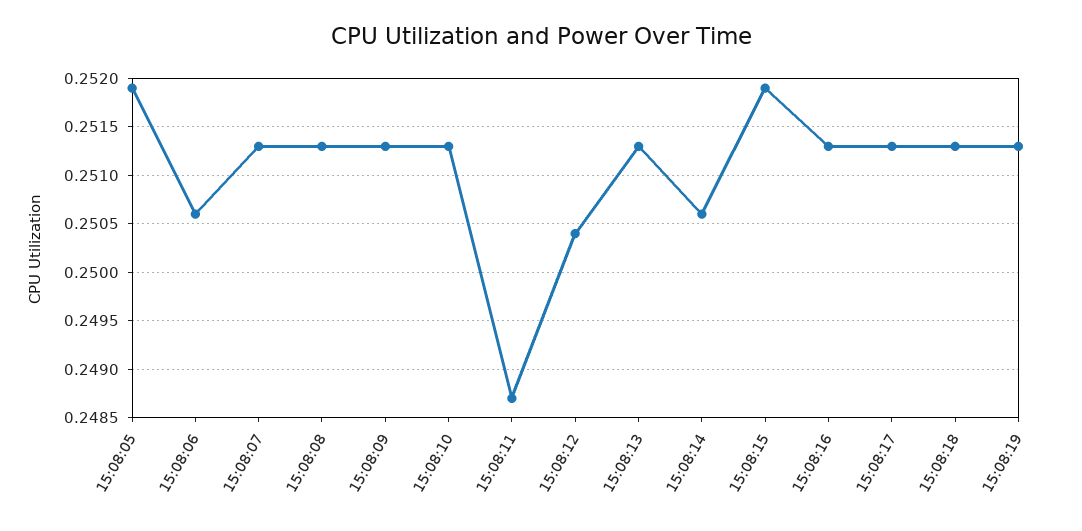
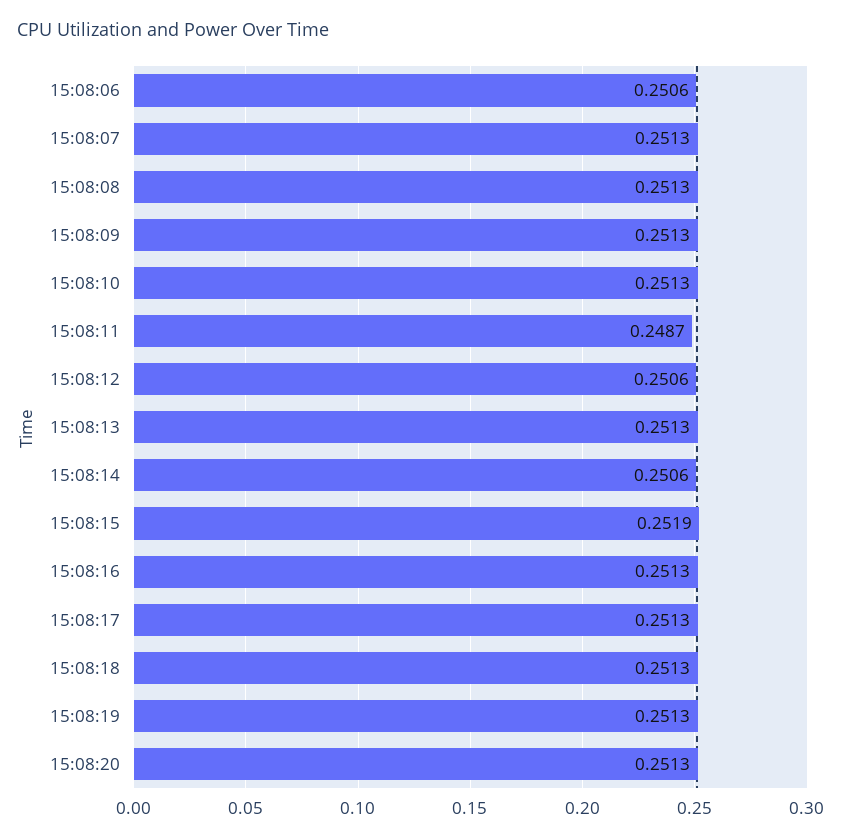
15:08:05: 0.2519 -> none
15:08:12: 0.2504 -> 0.2506
15:08:20: none -> 0.2513

